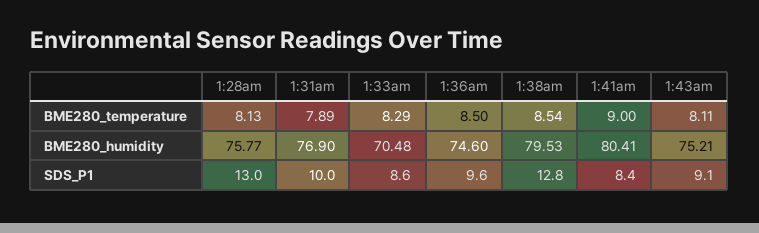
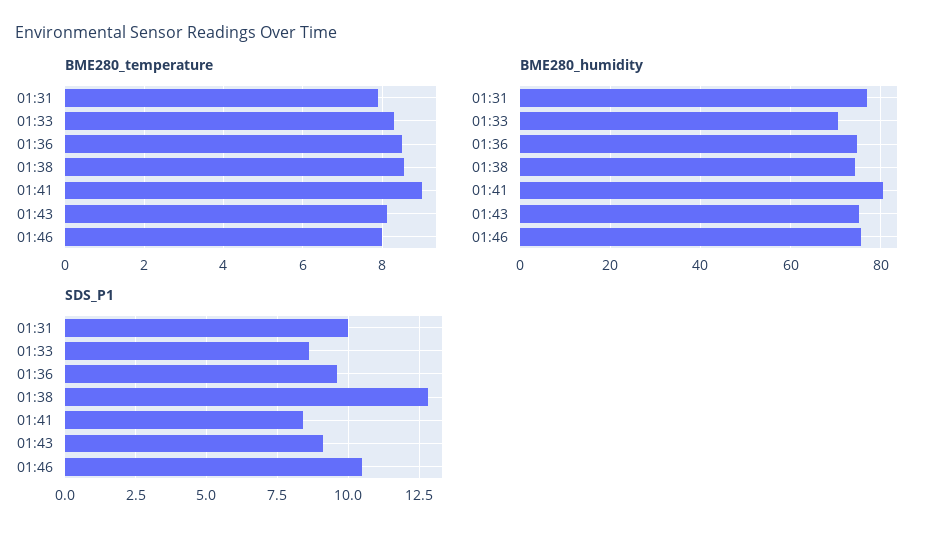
BME280_temperature, 1:28am: 8.13 -> none
BME280_humidity, 1:28am: 75.77 -> none
BME280_humidity, 1:38am: 79.53 -> 74
SDS_P1, 1:28am: 13 -> none
BME280_temperature, 01:46: none -> 8
BME280_humidity, 01:46: none -> 76
SDS_P1, 01:46: none -> 10.5

